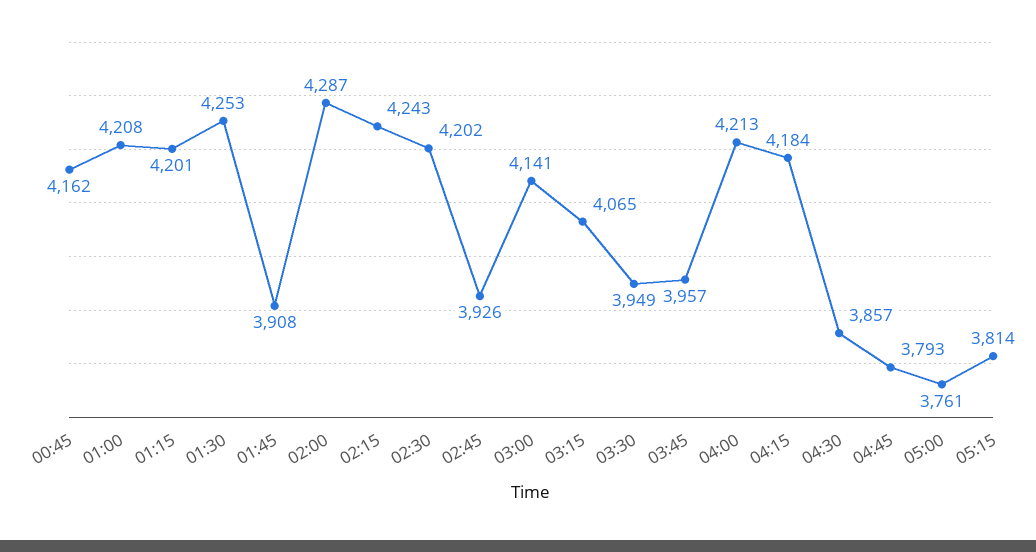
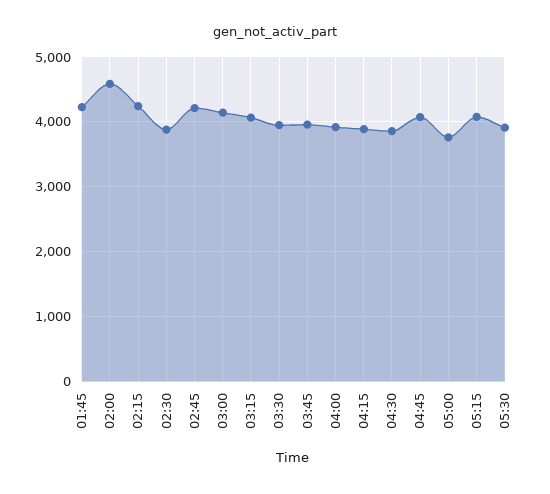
00:45: 4162 -> none
01:00: 4208 -> none
01:15: 4201 -> none
01:30: 4253 -> none
01:45: 3908 -> 4200
02:00: 4287 -> 4600
02:30: 4202 -> 3900
02:45: 3926 -> 4200
04:00: 4213 -> 3900
04:15: 4184 -> 3900
04:45: 3793 -> 4100
05:15: 3814 -> 4100
05:30: none -> 3900

